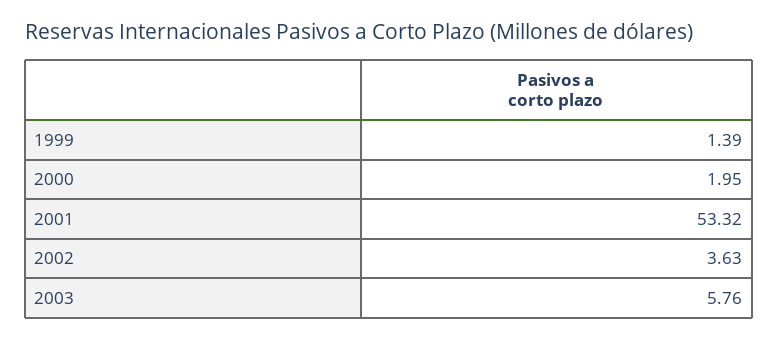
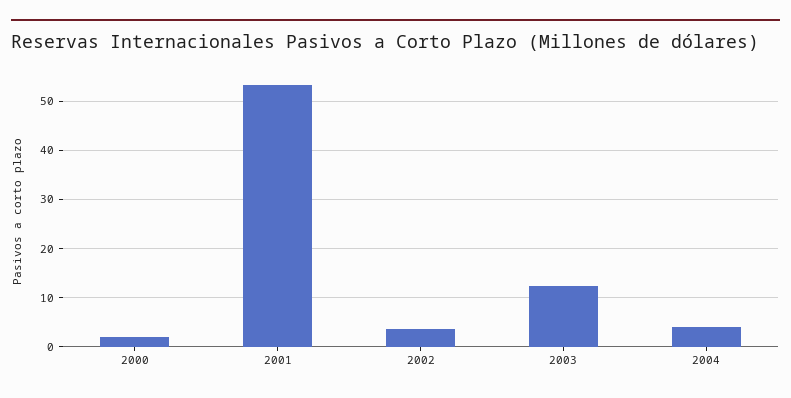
1999: 1.39 -> none
2003: 5.76 -> 12
2004: none -> 4

